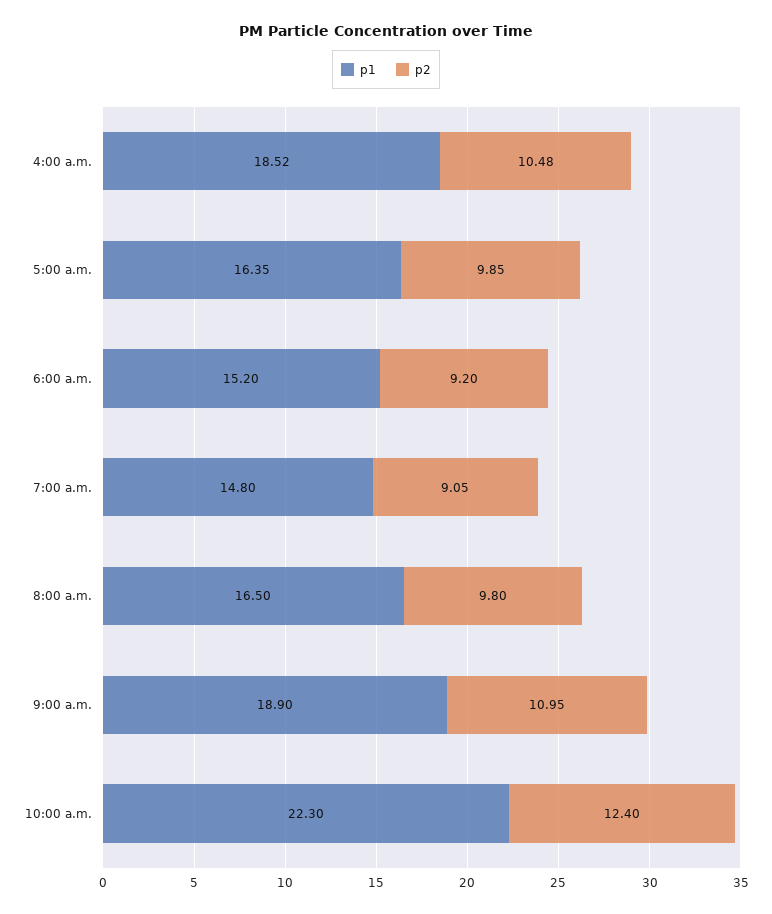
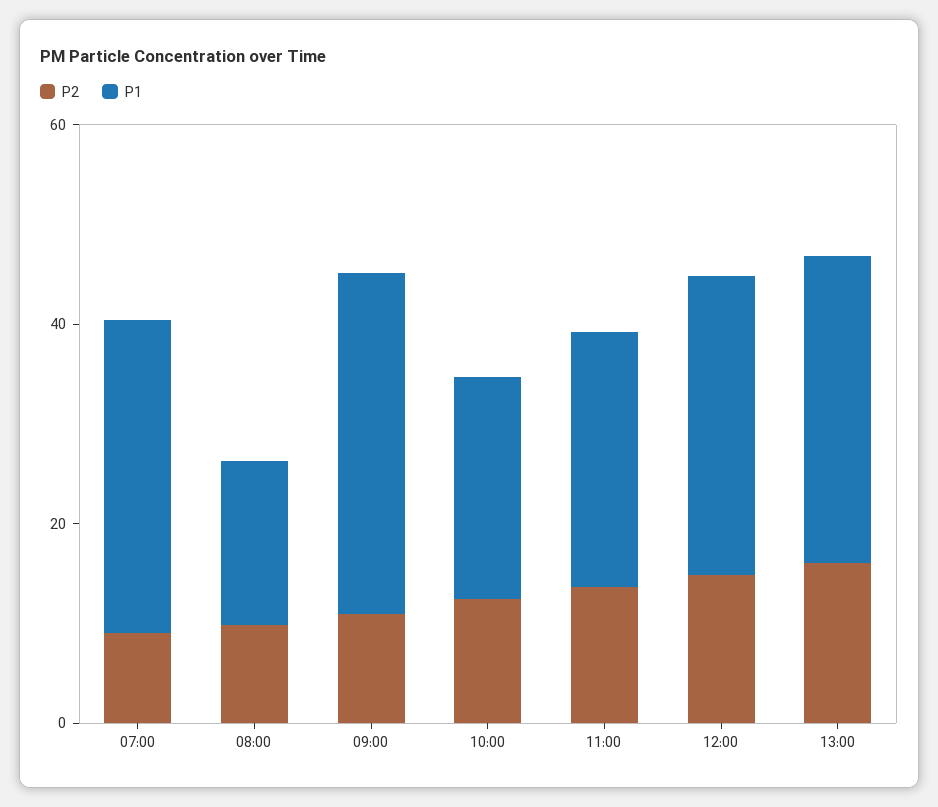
p1, 4:00 a.m.: 18.52 -> none
p2, 4:00 a.m.: 10.48 -> none
p1, 5:00 a.m.: 16.35 -> none
p2, 5:00 a.m.: 9.85 -> none
p1, 6:00 a.m.: 15.2 -> none
p2, 6:00 a.m.: 9.2 -> none
p1, 7:00 a.m.: 14.8 -> 30
p1, 9:00 a.m.: 18.9 -> 35
p2, 11:00: none -> 15
p1, 11:00: none -> 25
p2, 12:00: none -> 15
p1, 12:00: none -> 30
p2, 13:00: none -> 15
p1, 13:00: none -> 30

